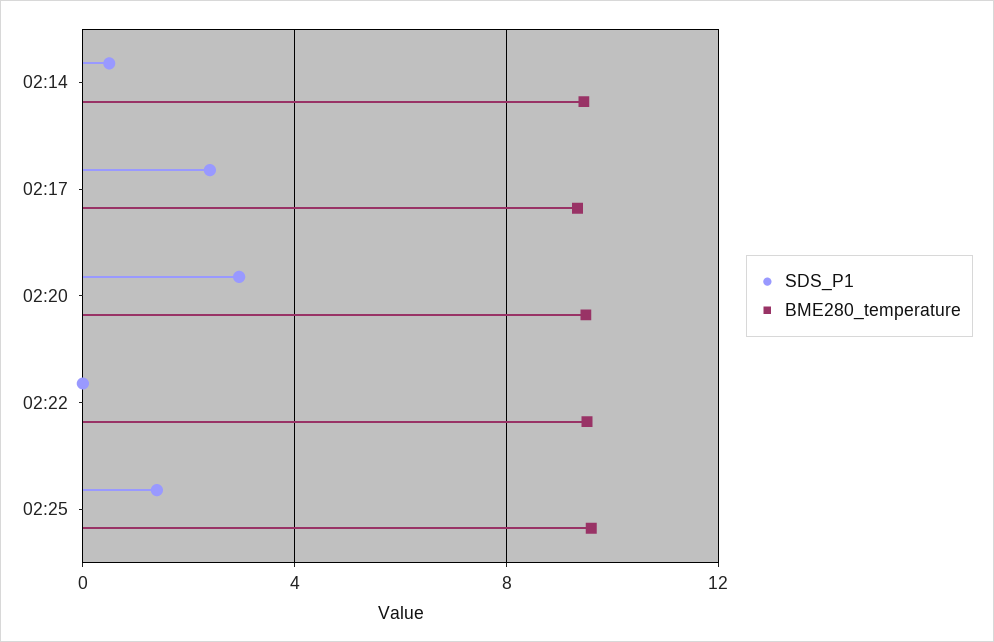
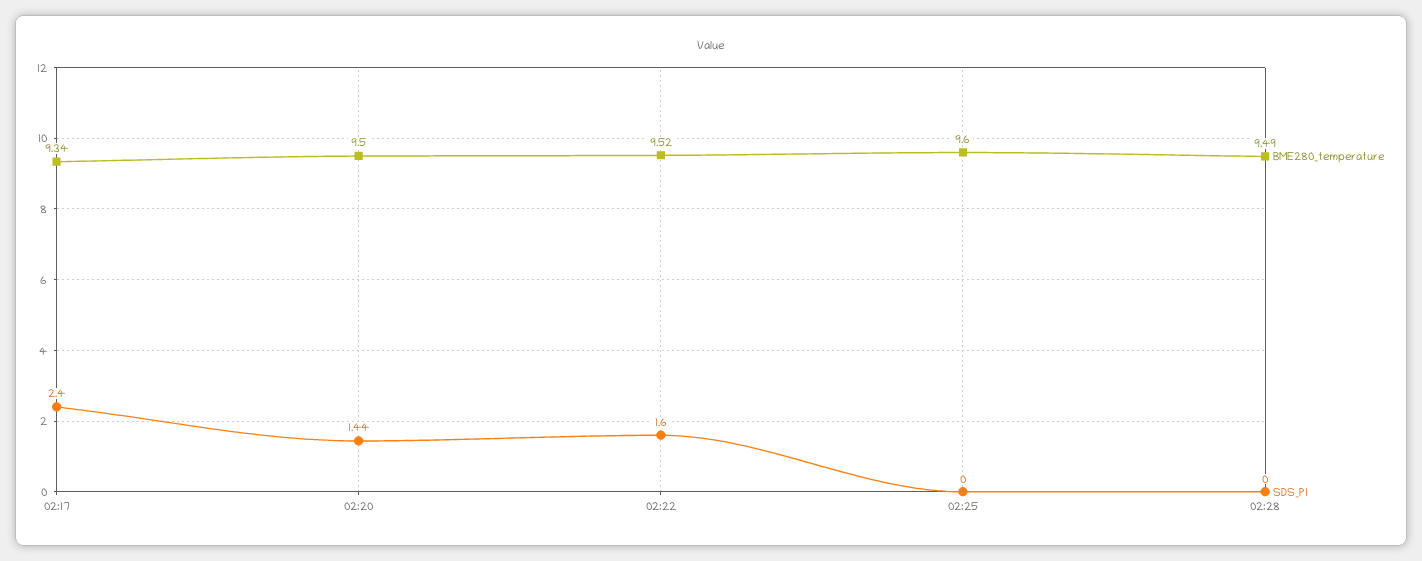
SDS_P1, 02:14: 0.5 -> none
BME280_temperature, 02:14: 9.5 -> none
SDS_P1, 02:20: 3 -> 1.44
SDS_P1, 02:22: 0 -> 1.6
SDS_P1, 02:25: 1.5 -> 0
BME280_temperature, 02:28: none -> 9.49
SDS_P1, 02:28: none -> 0

